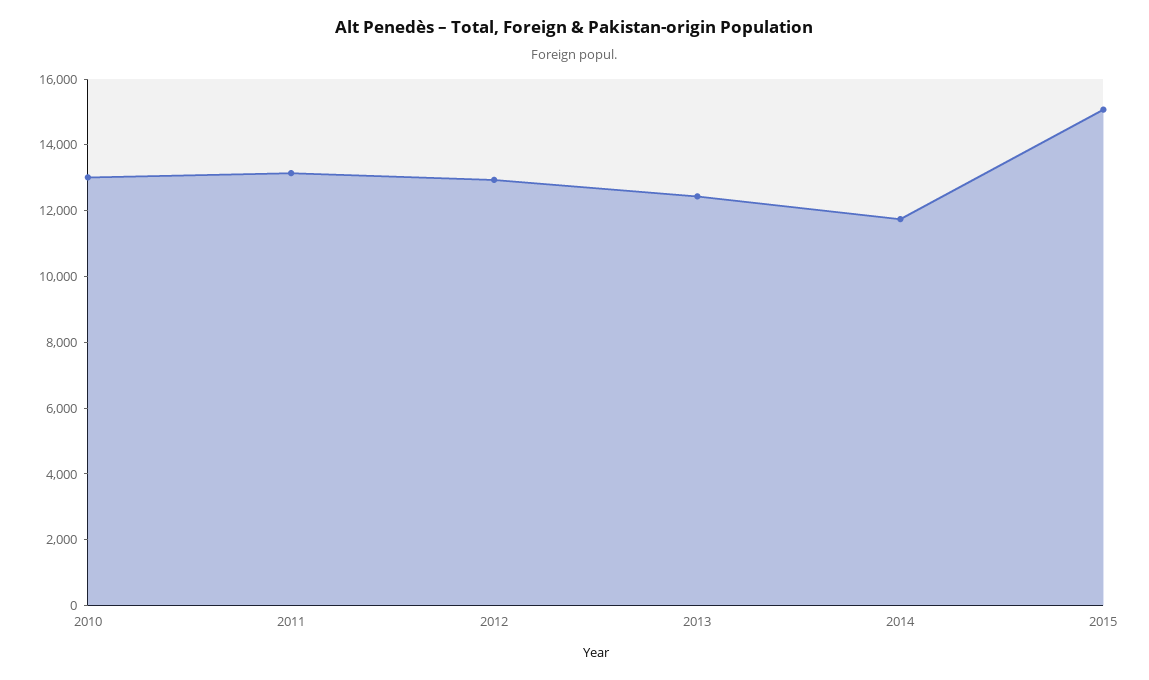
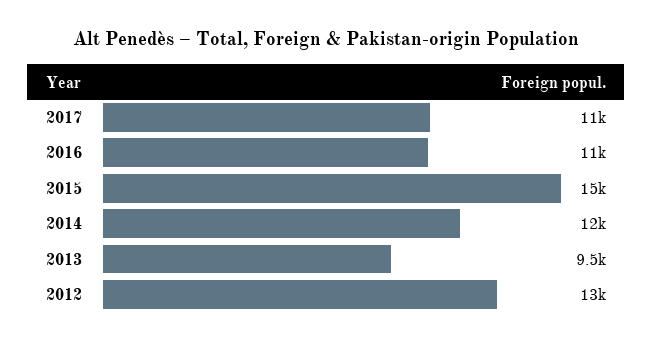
2010: 13000 -> none
2011: 13000 -> none
2013: 12500 -> 9500
2017: none -> 11000
2016: none -> 11000

